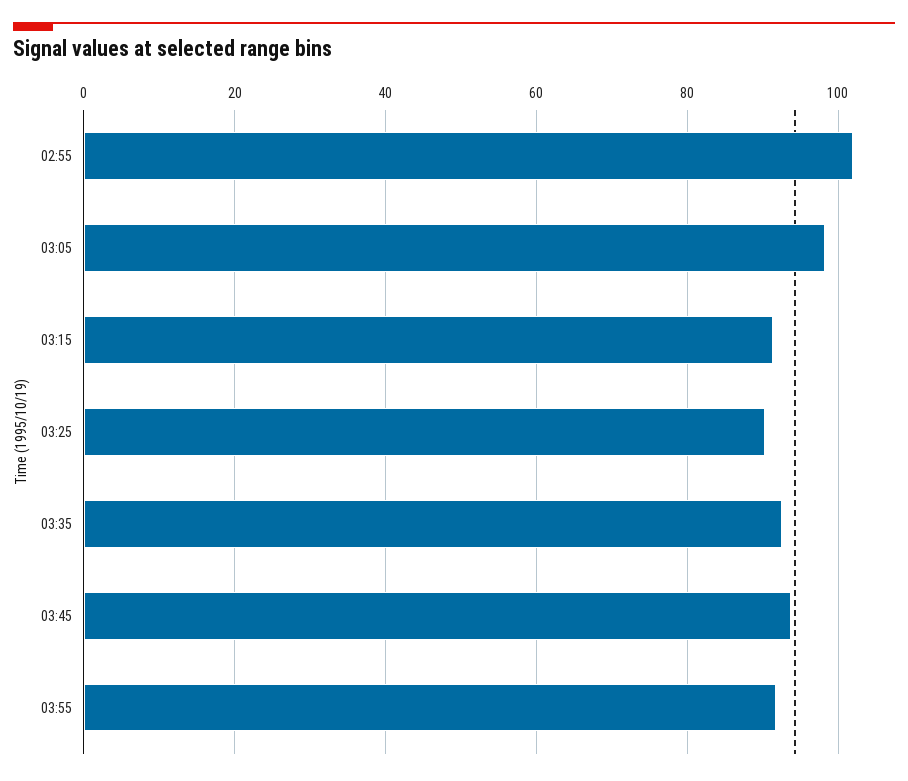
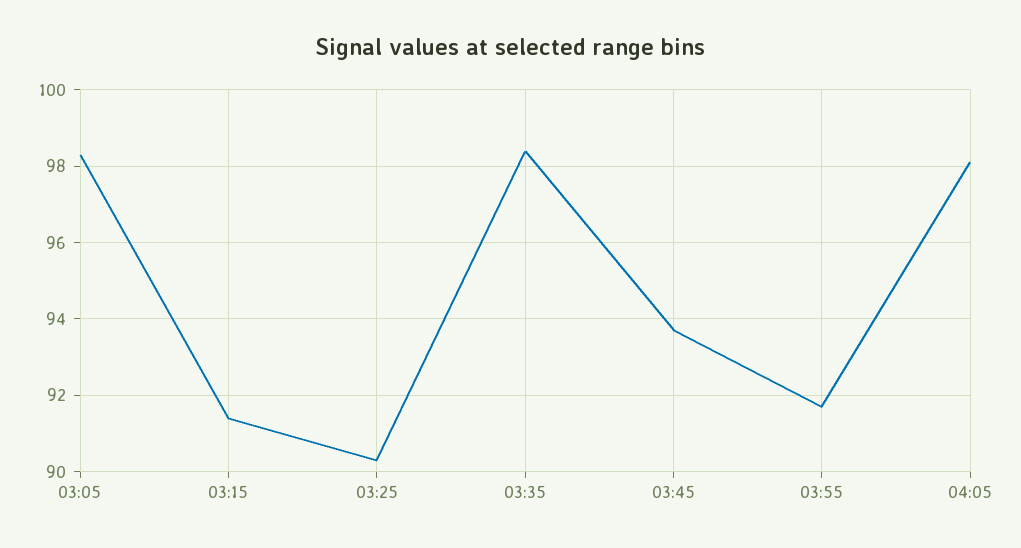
02:55: 102 -> none
03:35: 92 -> 98.5
04:05: none -> 98

